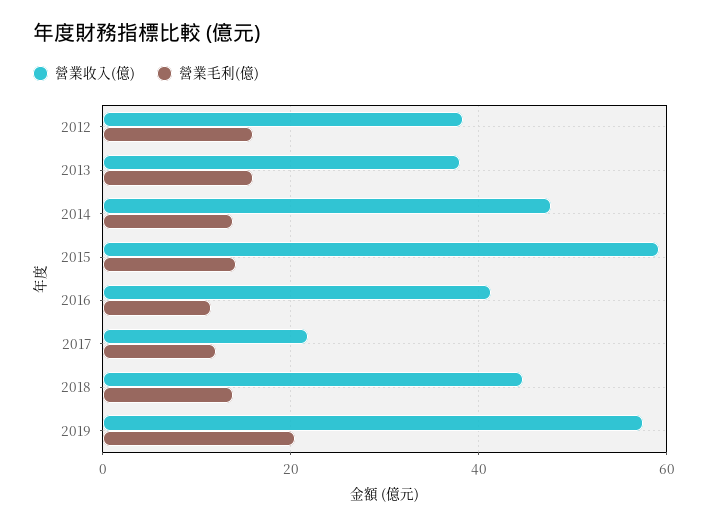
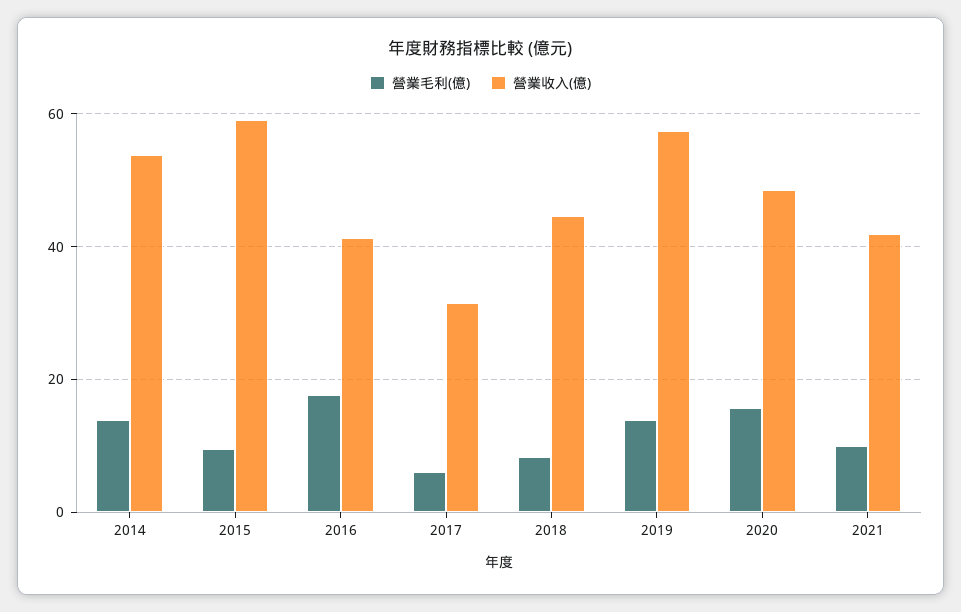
營業收入(億), 2012: 38 -> none
營業毛利(億), 2012: 16 -> none
營業收入(億), 2013: 38 -> none
營業毛利(億), 2013: 16 -> none
營業收入(億), 2014: 48 -> 54
營業毛利(億), 2015: 14 -> 10
營業毛利(億), 2016: 12 -> 18
營業收入(億), 2017: 22 -> 32
營業毛利(億), 2017: 12 -> 6
營業毛利(億), 2018: 14 -> 8
營業毛利(億), 2019: 20 -> 14
營業毛利(億), 2020: none -> 16
營業收入(億), 2020: none -> 48
營業毛利(億), 2021: none -> 10
營業收入(億), 2021: none -> 42

